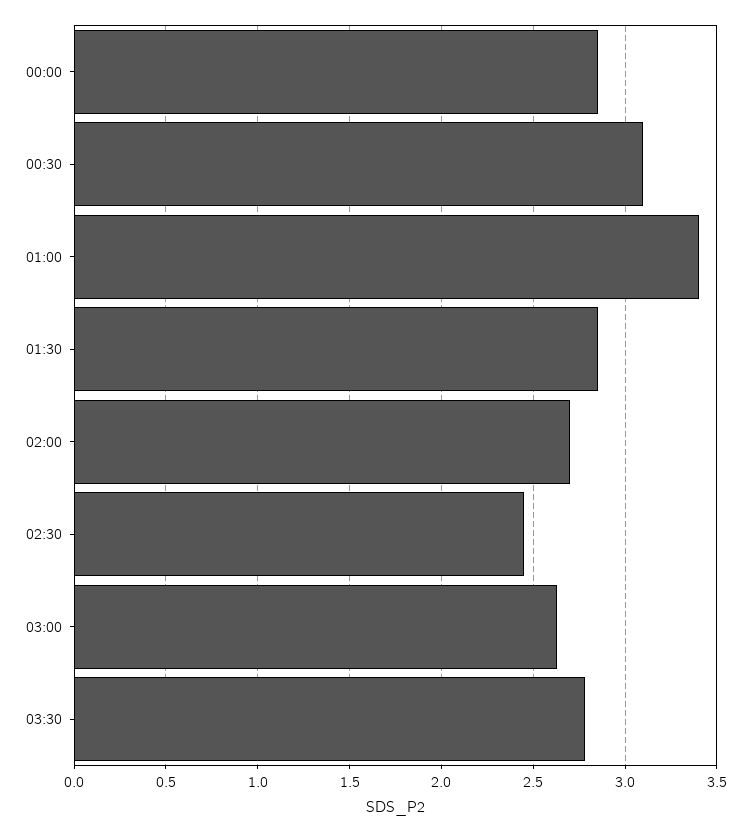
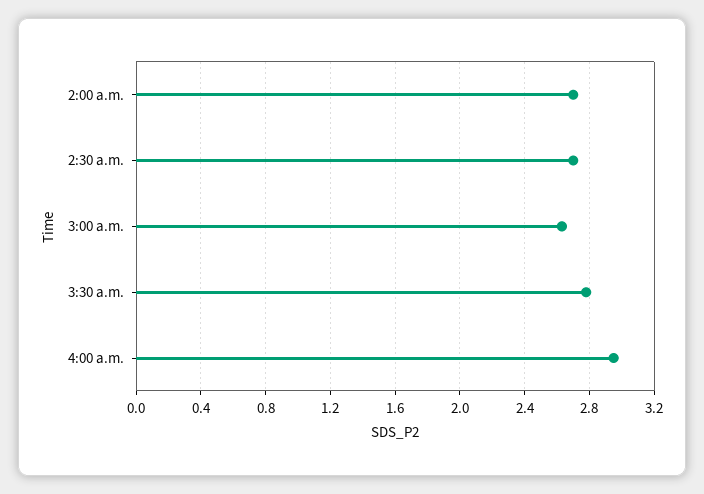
00:00: 2.85 -> none
00:30: 3.1 -> none
01:00: 3.4 -> none
01:30: 2.85 -> none
02:30: 2.45 -> 2.7
4:00 a.m.: none -> 2.95

